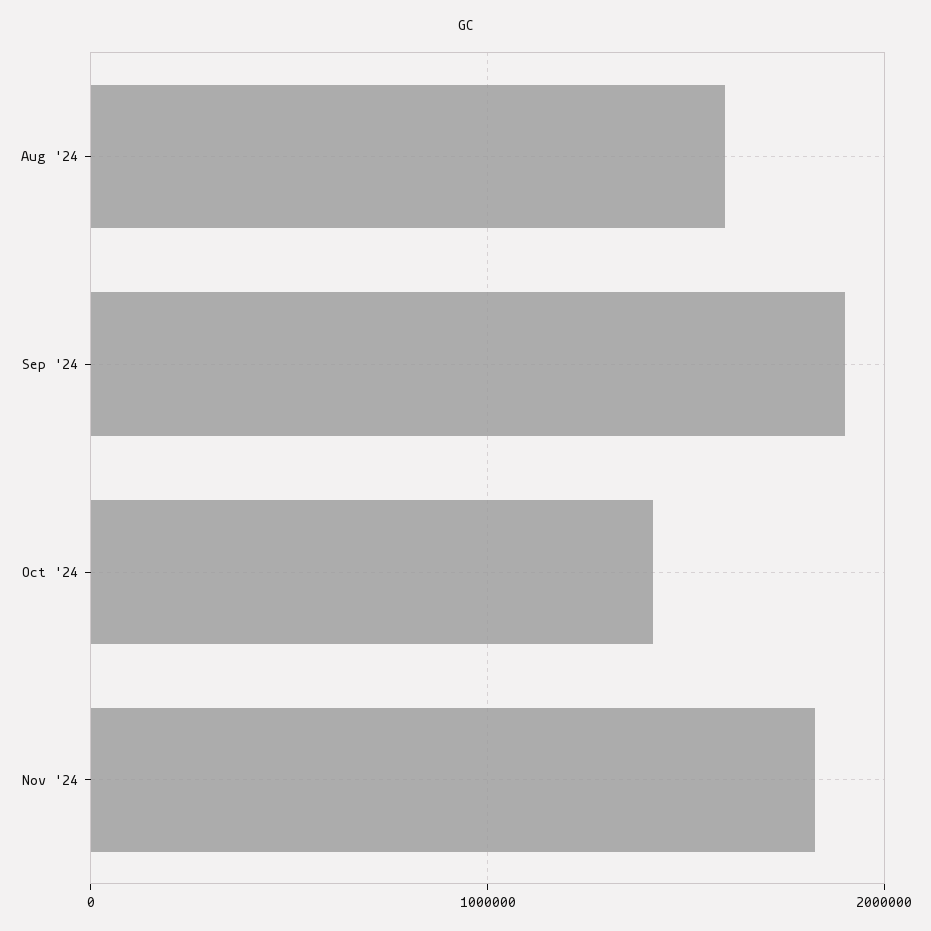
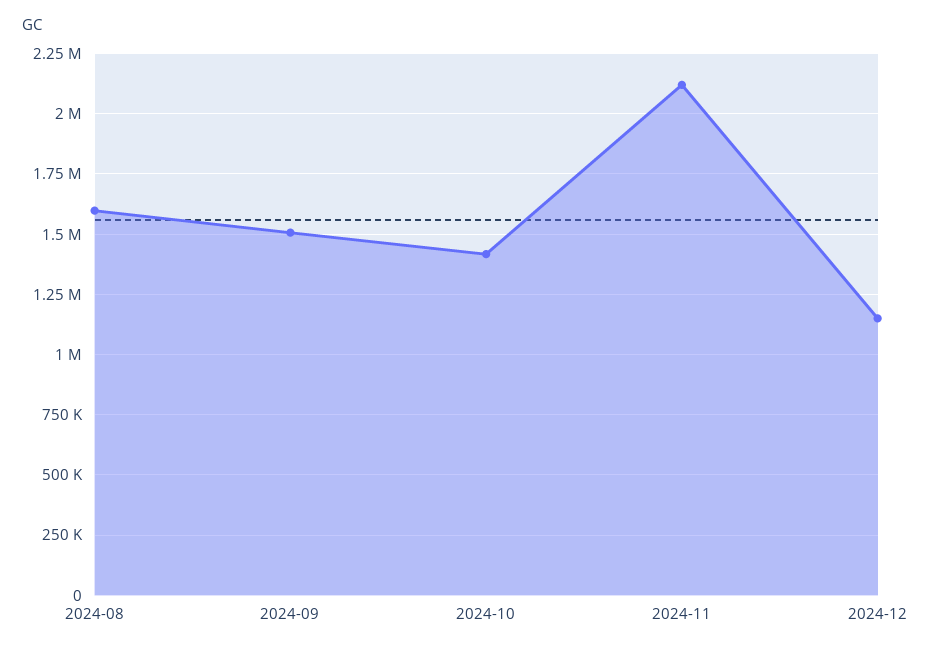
Sep '24: 1900000 -> 1500000
Nov '24: 1800000 -> 2125000
2024-12: none -> 1150000

